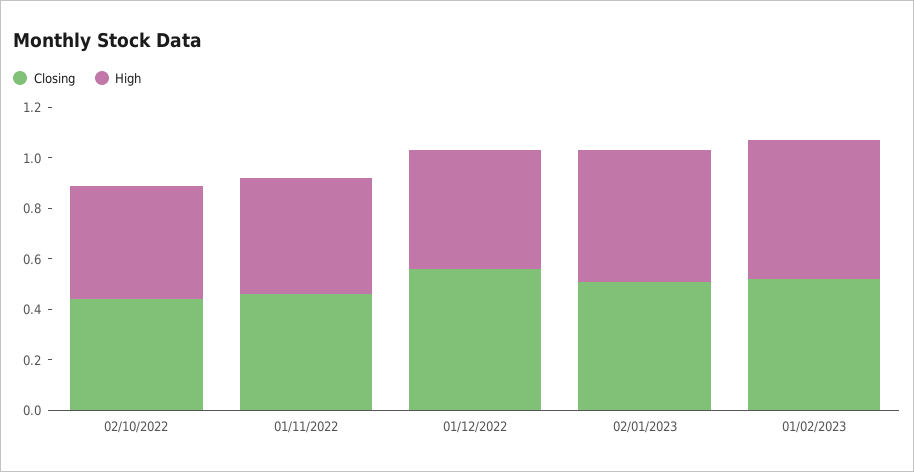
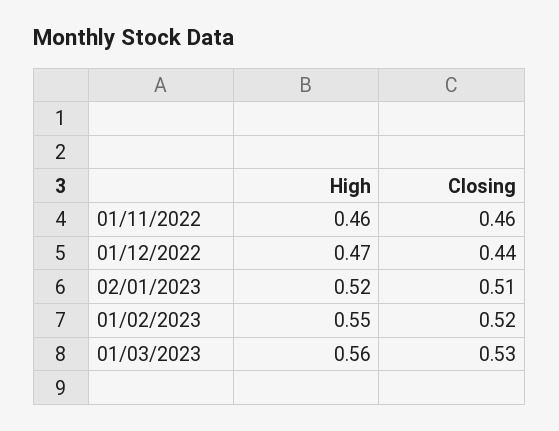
Closing, 02/10/2022: 0.45 -> none
High, 02/10/2022: 0.45 -> none
Closing, 01/12/2022: 0.55 -> 0.44
High, 01/03/2023: none -> 0.56
Closing, 01/03/2023: none -> 0.53

